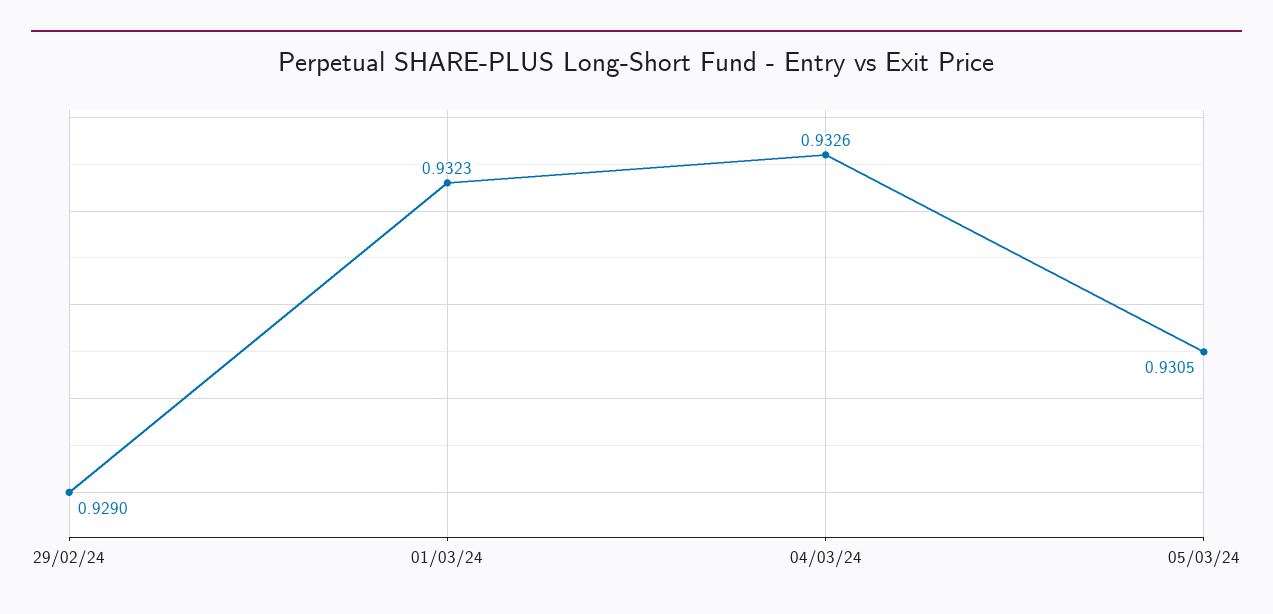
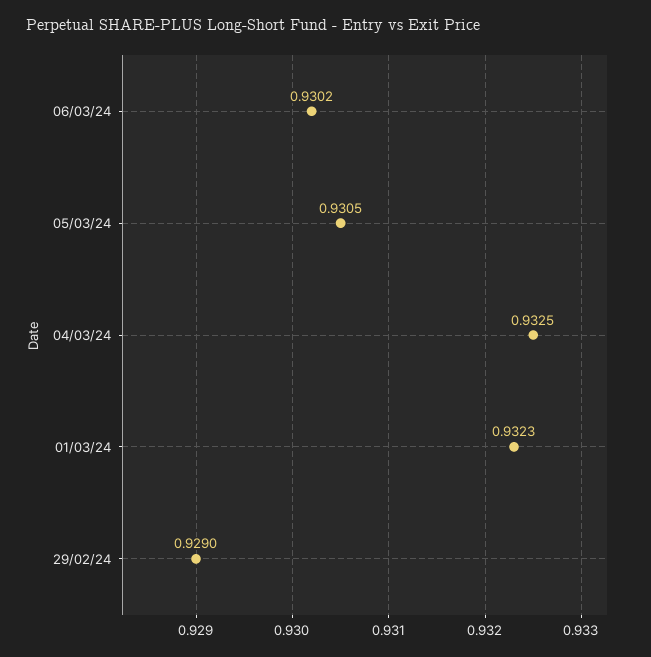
04/03/24: 0.9326 -> 0.9325
06/03/24: none -> 0.9302

